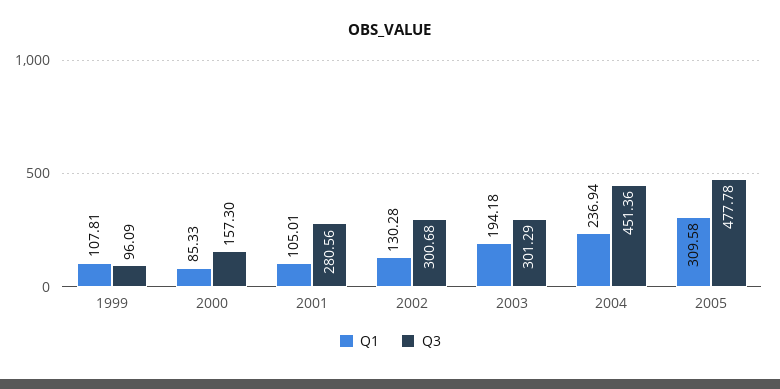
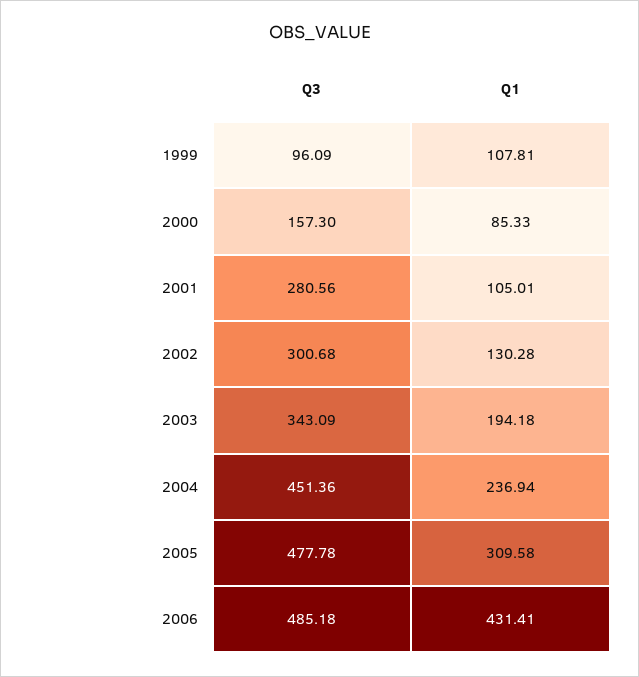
Q3, 2003: 301.29 -> 343.09
Q3, 2006: none -> 485.18
Q1, 2006: none -> 431.41

